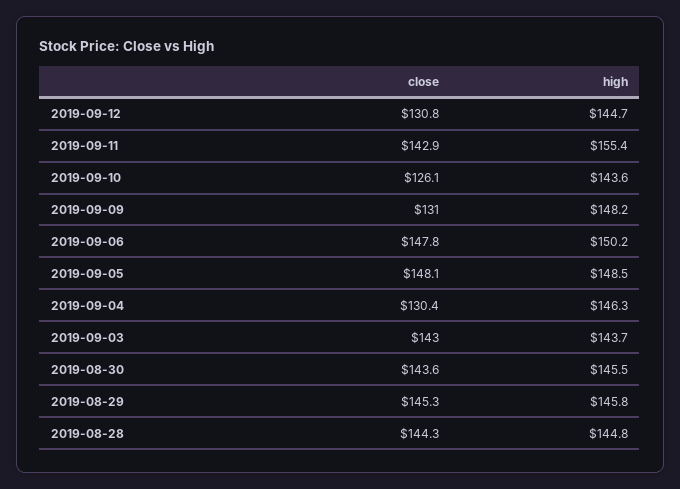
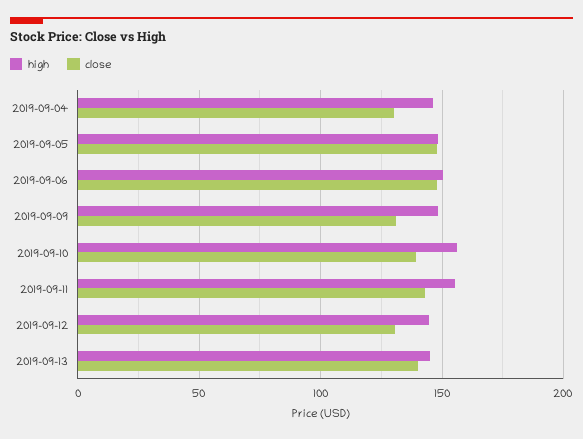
close, 2019-09-10: 126.1 -> 140
high, 2019-09-10: 143.6 -> 155
close, 2019-09-03: 143 -> none
high, 2019-09-03: 143.7 -> none
close, 2019-08-30: 143.6 -> none
high, 2019-08-30: 145.5 -> none
close, 2019-08-29: 145.3 -> none
high, 2019-08-29: 145.8 -> none
close, 2019-08-28: 144.3 -> none
high, 2019-08-28: 144.8 -> none
high, 2019-09-13: none -> 145
close, 2019-09-13: none -> 140

